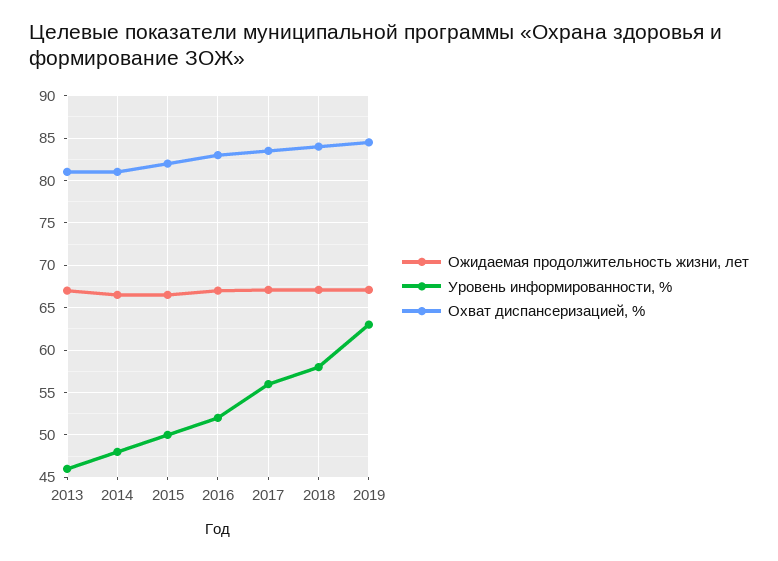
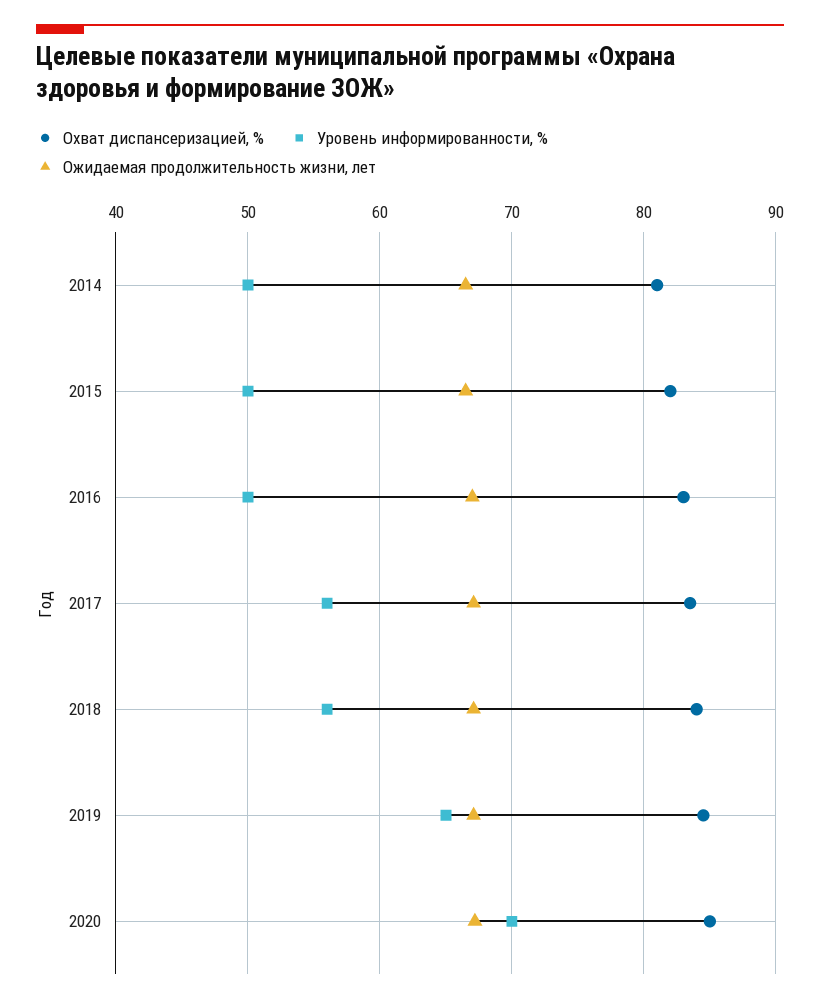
Ожидаемая продолжительность жизни, лет, 2013: 67 -> none
Уровень информированности, %, 2013: 46 -> none
Охват диспансеризацией, %, 2013: 81 -> none
Уровень информированности, %, 2014: 48 -> 50
Уровень информированности, %, 2016: 52 -> 50
Уровень информированности, %, 2018: 58 -> 56
Уровень информированности, %, 2019: 63 -> 65
Охват диспансеризацией, %, 2020: none -> 85
Уровень информированности, %, 2020: none -> 70
Ожидаемая продолжительность жизни, лет, 2020: none -> 67

